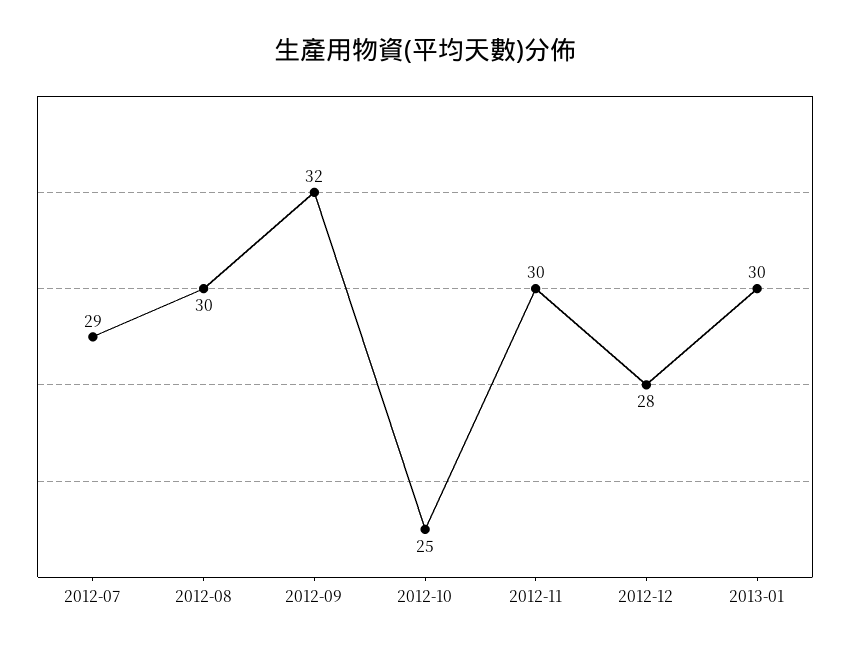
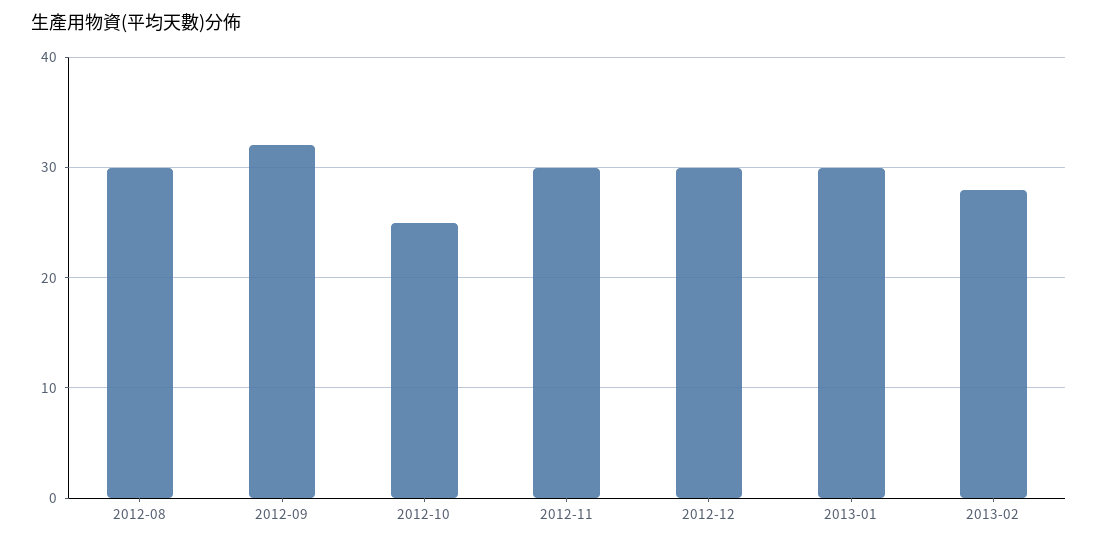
2012-07: 29 -> none
2012-12: 28 -> 30
2013-02: none -> 28

